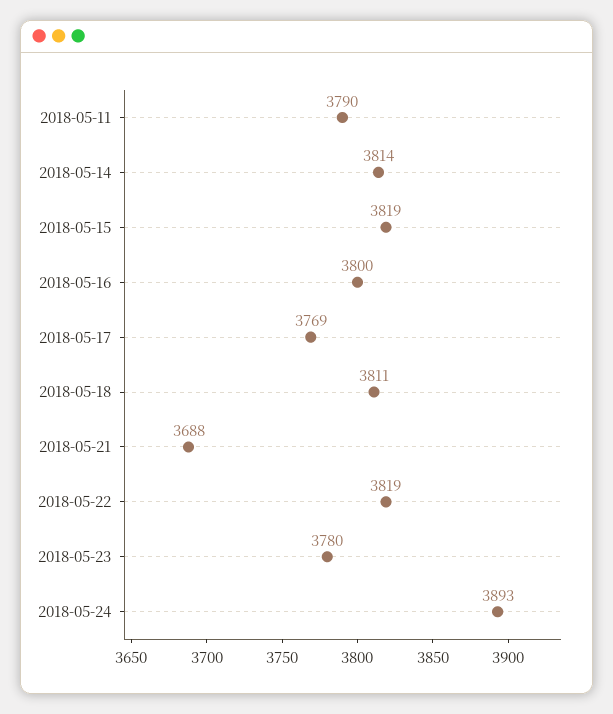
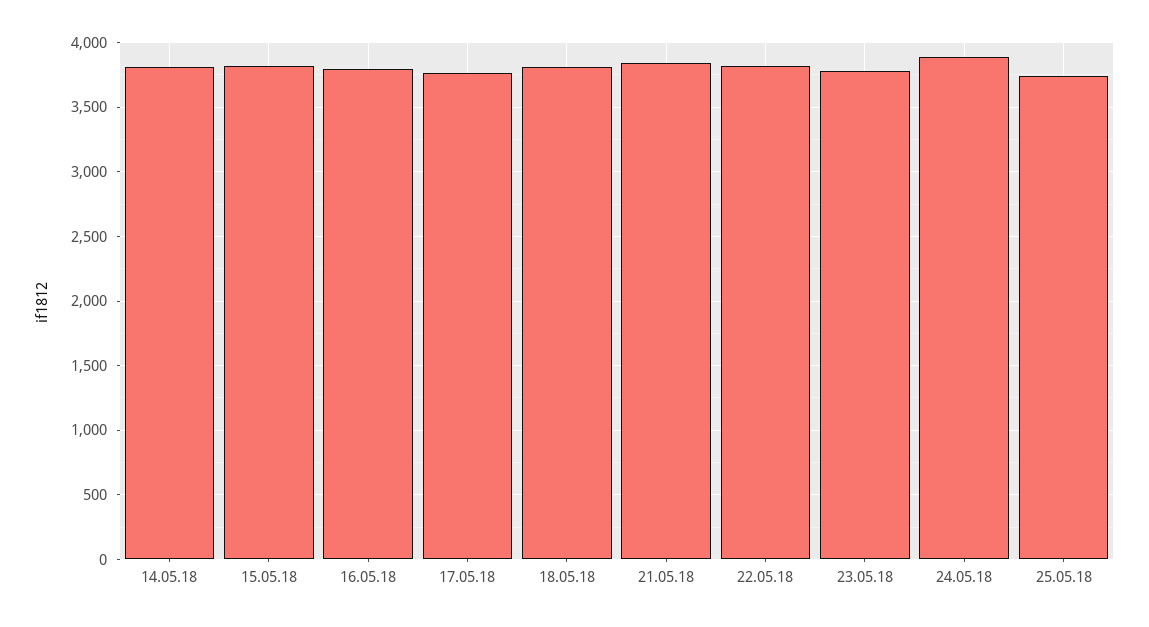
2018-05-11: 3790 -> none
2018-05-21: 3688 -> 3850
25.05.18: none -> 3750

